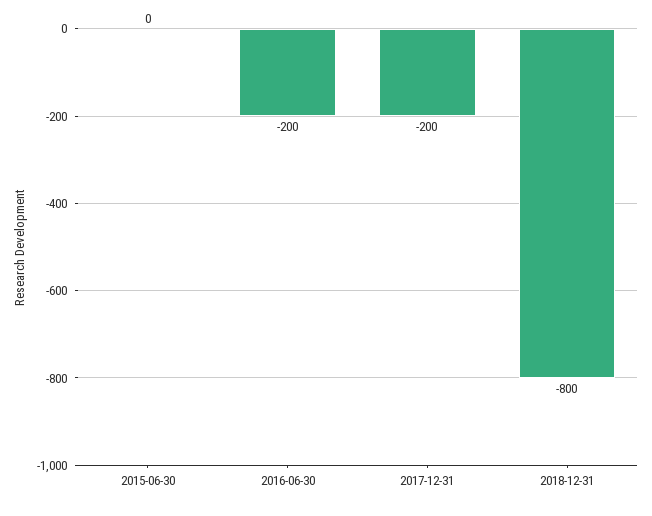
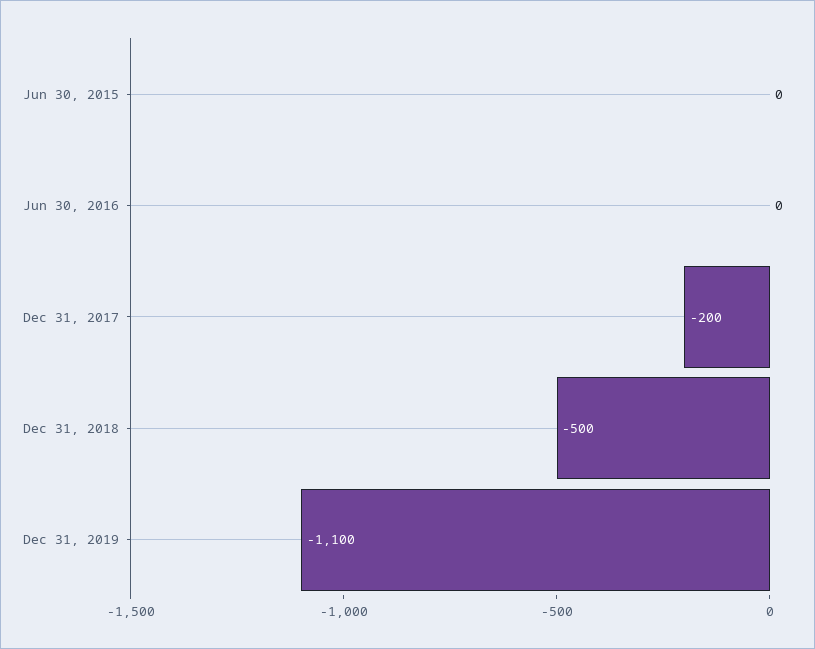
2016-06-30: -200 -> 0
2018-12-31: -800 -> -500
Dec 31, 2019: none -> -1100

